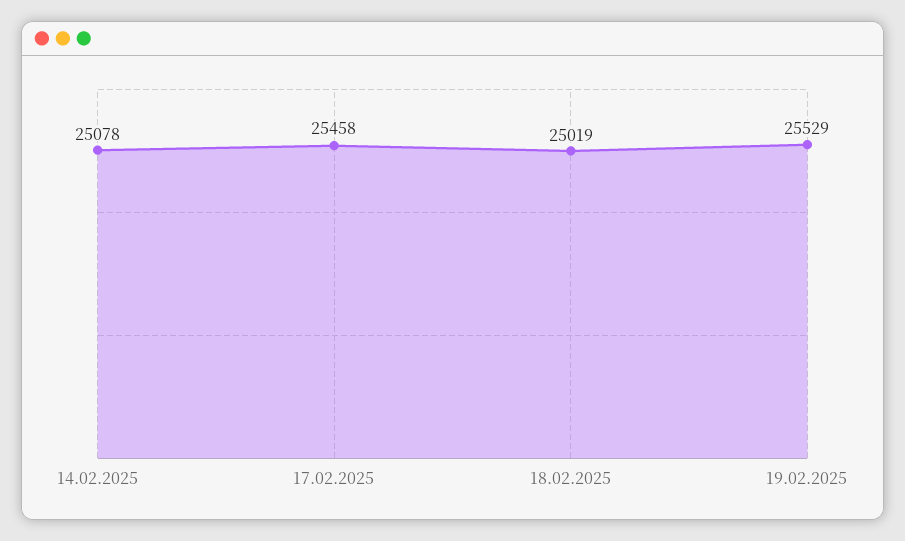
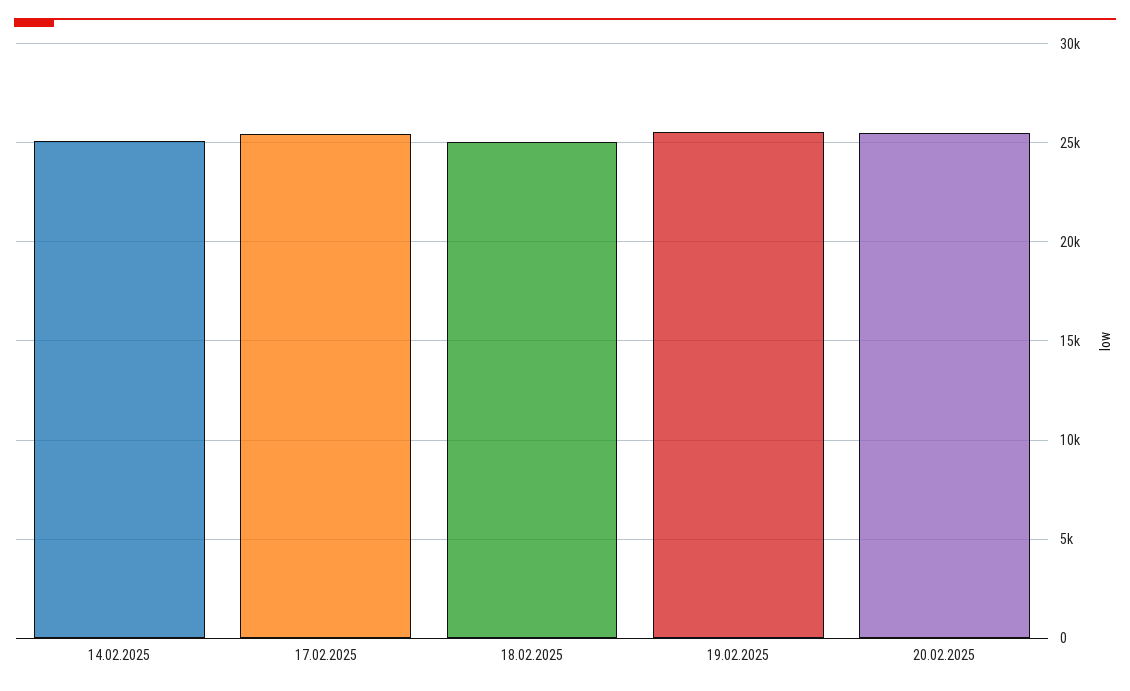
20.02.2025: none -> 25500

